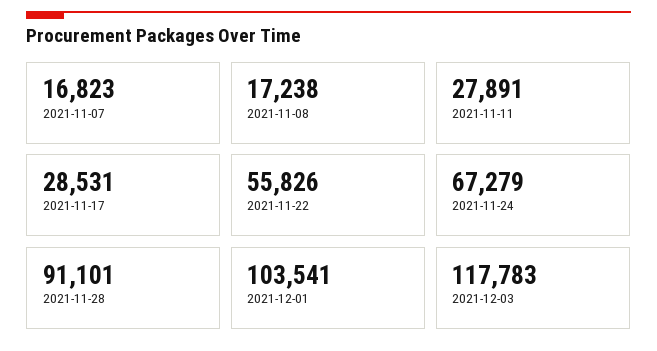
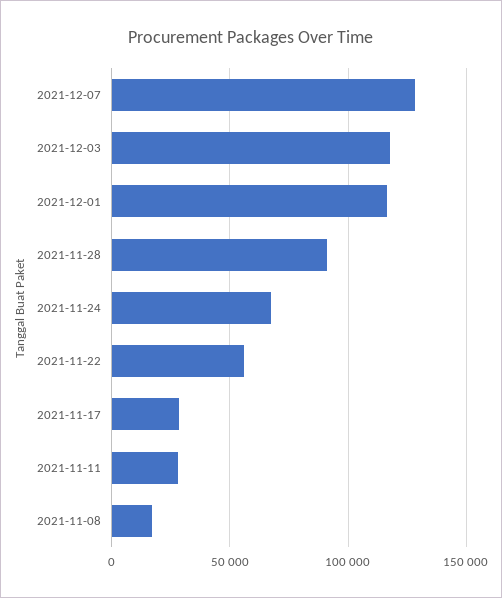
2021-11-07: 16823 -> none
2021-12-01: 103541 -> 115000
2021-12-07: none -> 130000

